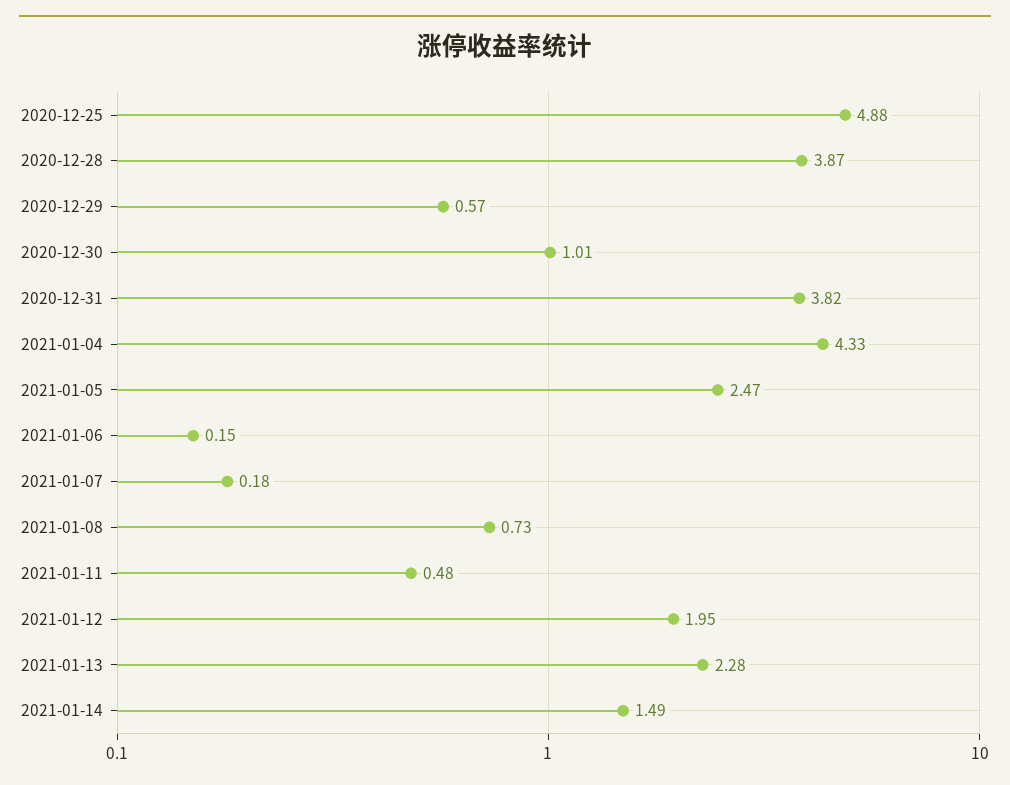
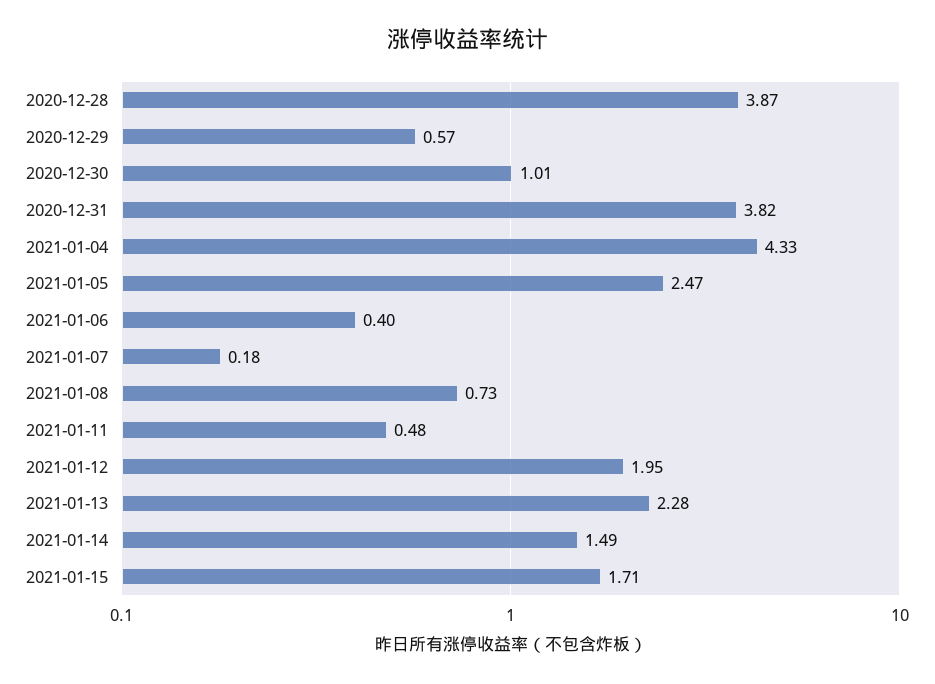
2020-12-25: 4.88 -> none
2021-01-06: 0.15 -> 0.4
2021-01-15: none -> 1.71

